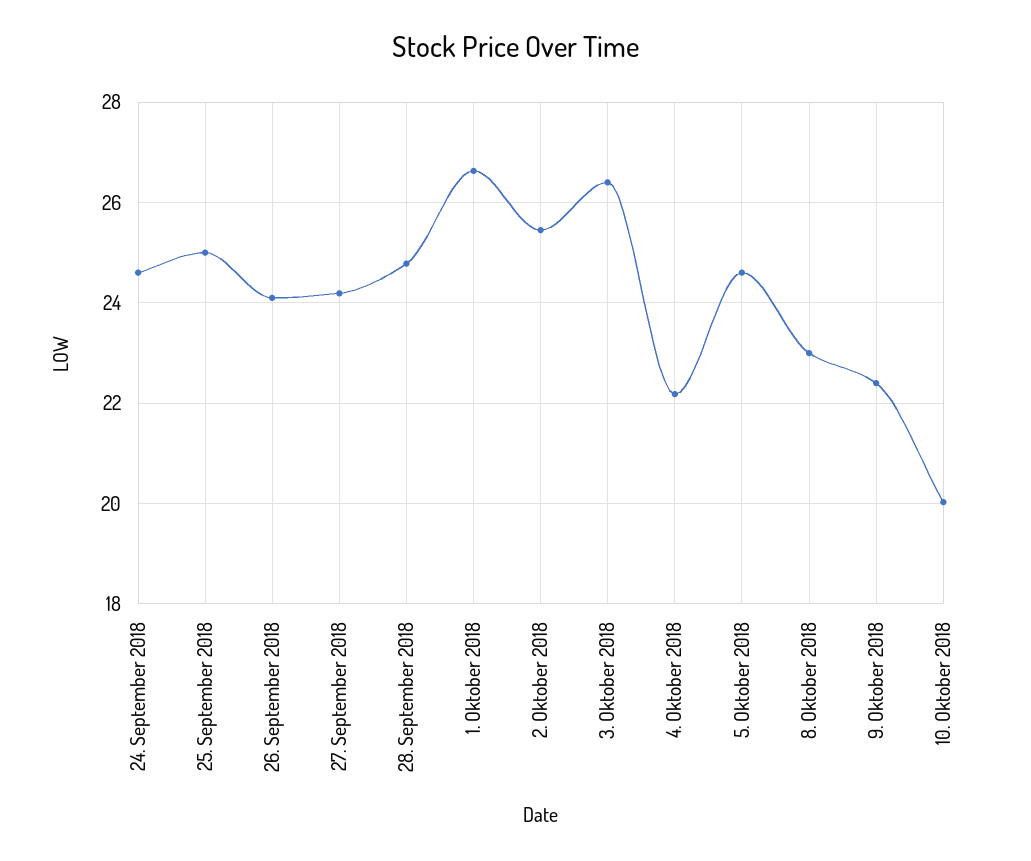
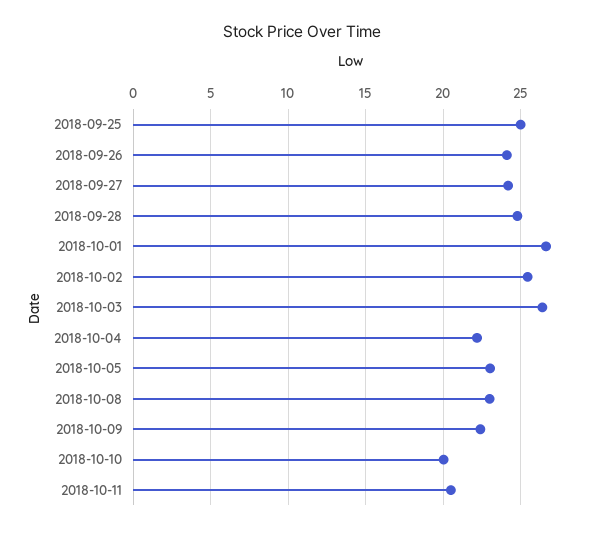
24. September 2018: 24.6 -> none
5. Oktober 2018: 24.6 -> 23
2018-10-11: none -> 20.5

